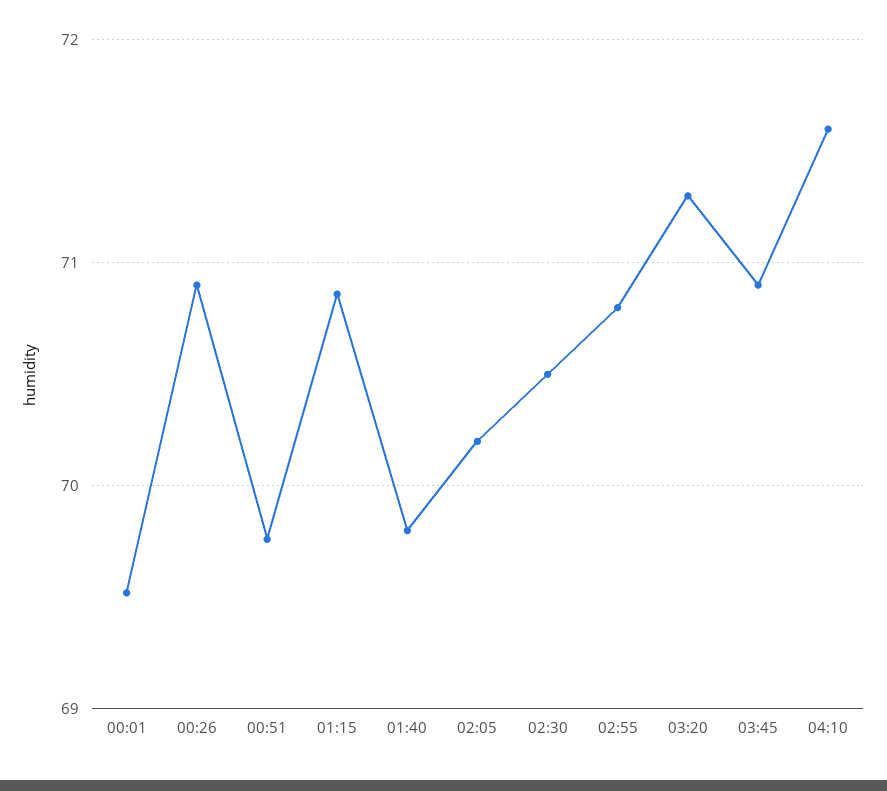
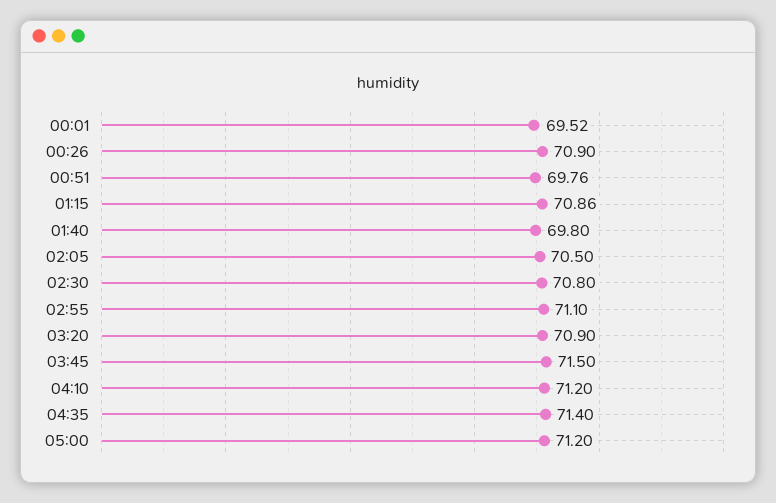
02:05: 70.2 -> 70.5
02:30: 70.5 -> 70.8
02:55: 70.8 -> 71.1
03:20: 71.3 -> 70.9
03:45: 70.9 -> 71.5
04:10: 71.6 -> 71.2
04:35: none -> 71.4
05:00: none -> 71.2

